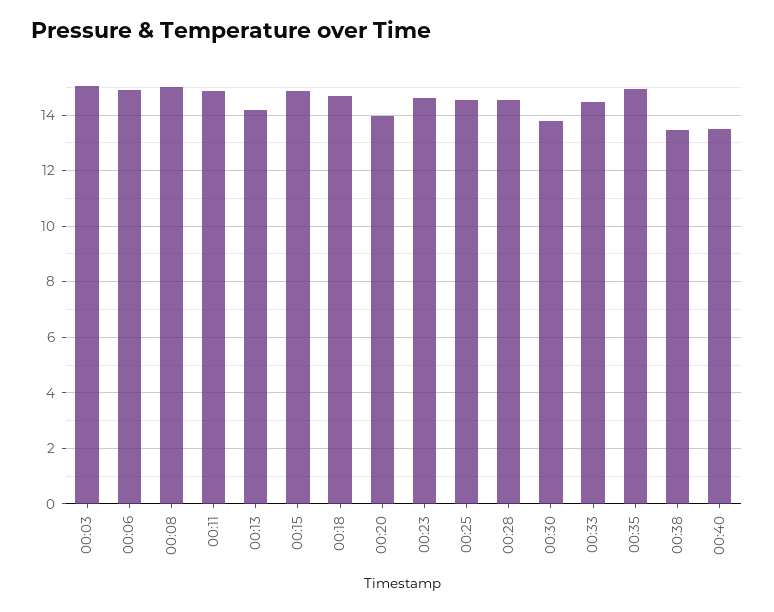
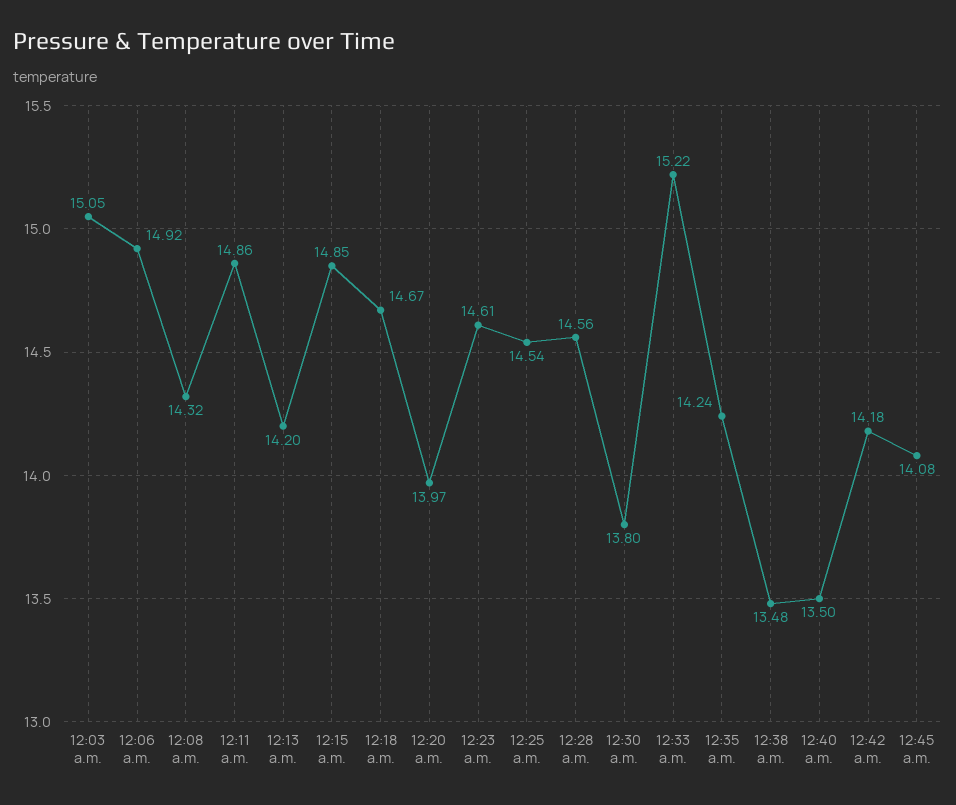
00:08: 15 -> 14.32
00:33: 14.5 -> 15.22
00:35: 15 -> 14.24
12:42 a.m.: none -> 14.18
12:45 a.m.: none -> 14.08

